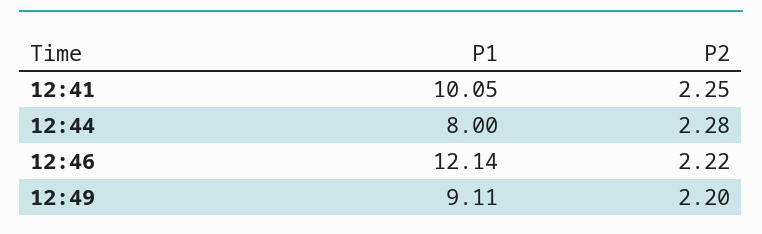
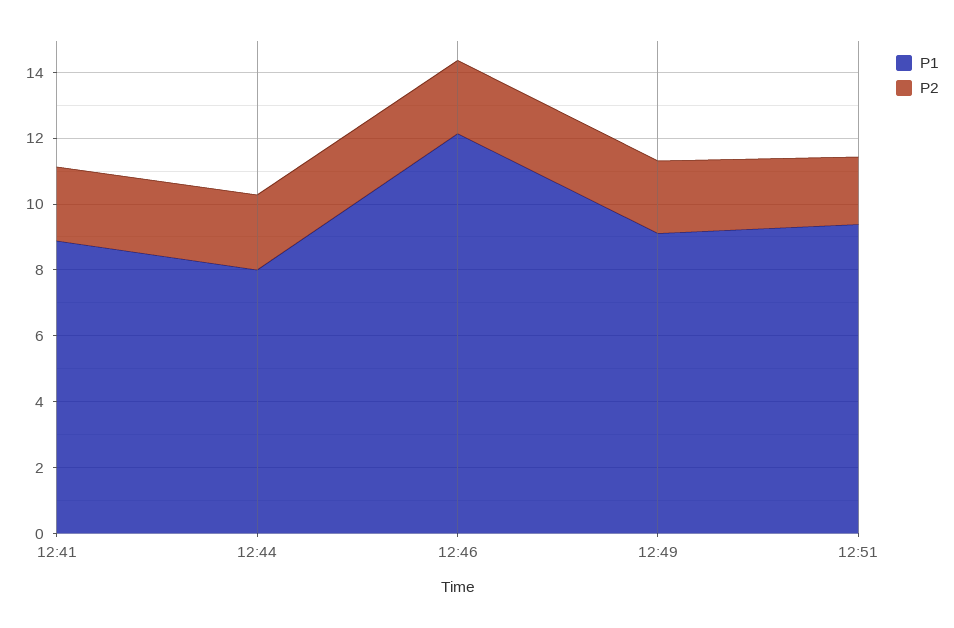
P1, 12:41: 10.05 -> 9
P1, 12:51: none -> 9.5
P2, 12:51: none -> 2

